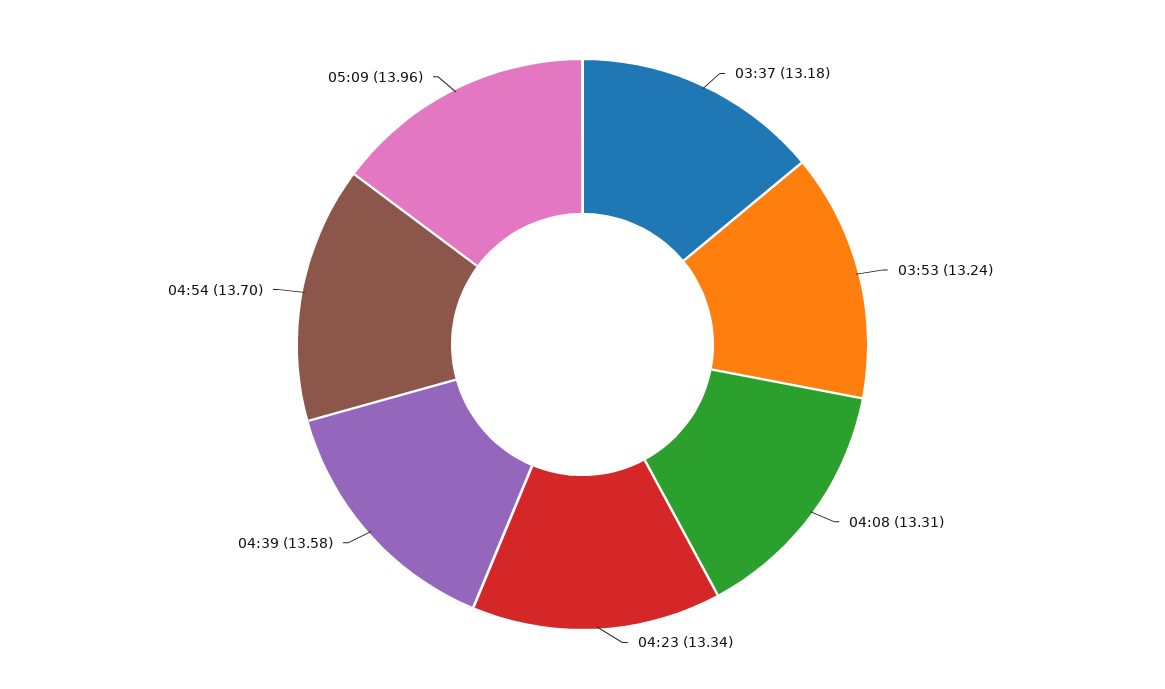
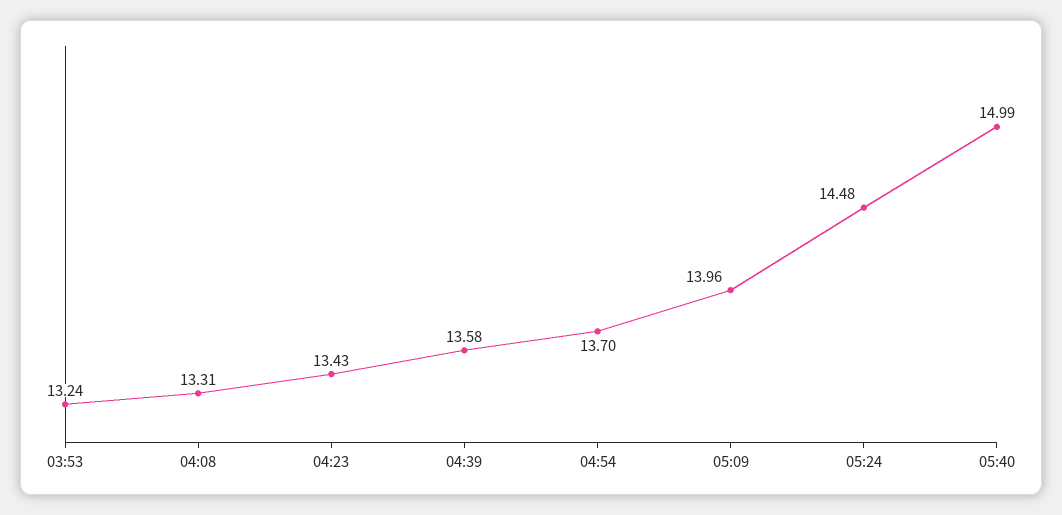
03:37: 13.18 -> none
04:23: 13.34 -> 13.43
05:24: none -> 14.48
05:40: none -> 14.99

